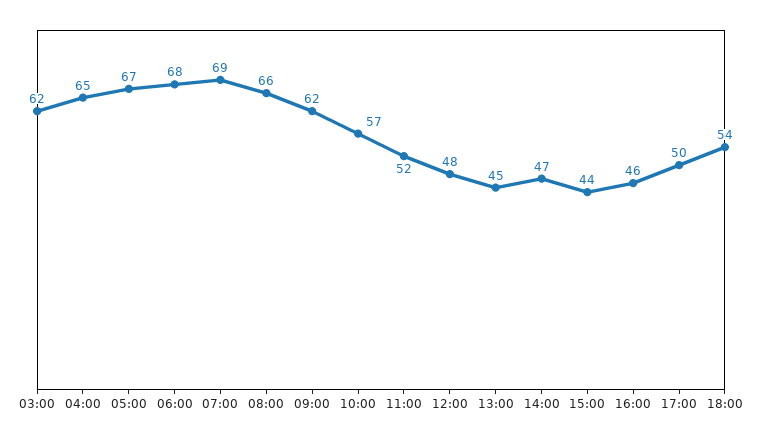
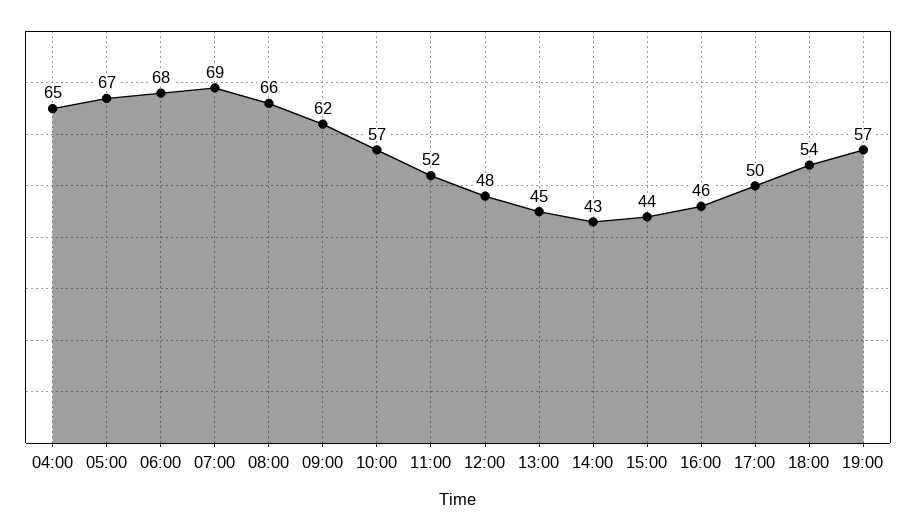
03:00: 62 -> none
14:00: 47 -> 43
19:00: none -> 57

